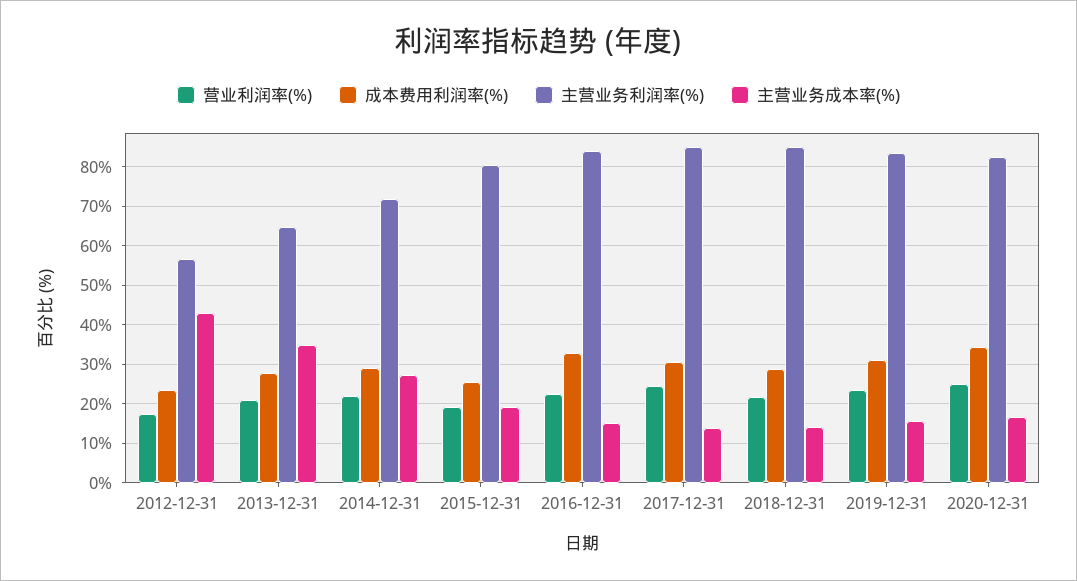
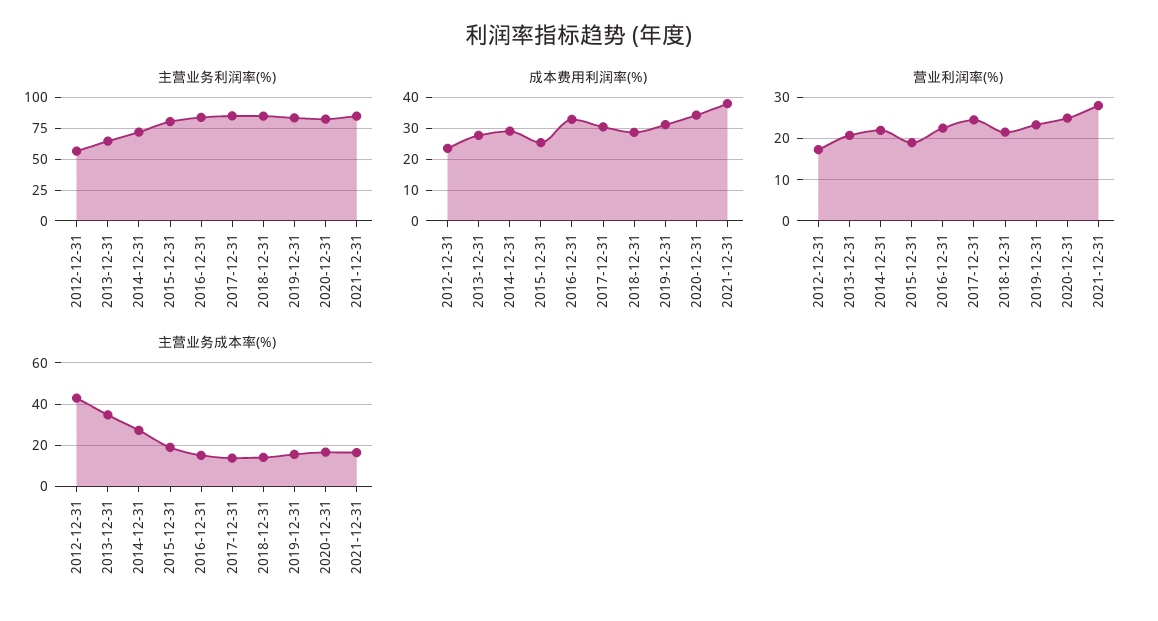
主营业务利润率(%), 2021-12-31: none -> 85
成本费用利润率(%), 2021-12-31: none -> 38
营业利润率(%), 2021-12-31: none -> 28
主营业务成本率(%), 2021-12-31: none -> 15

